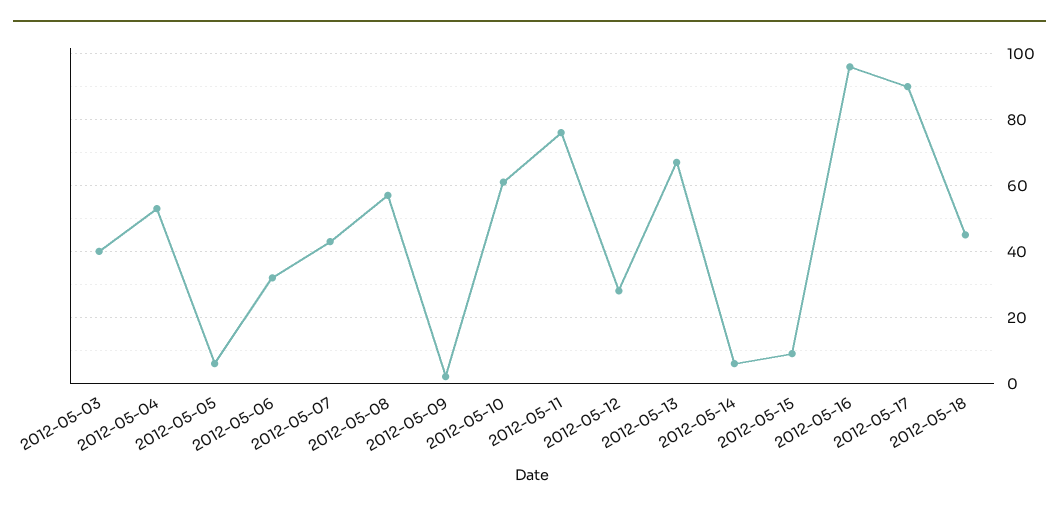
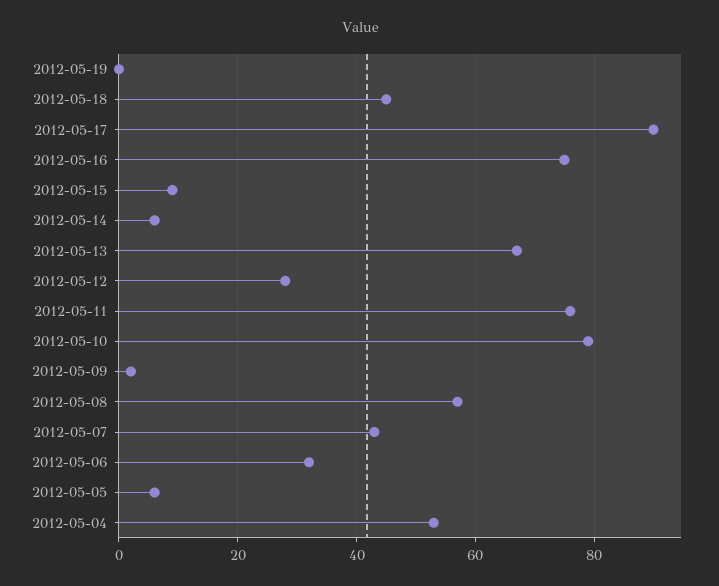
2012-05-03: 40 -> none
2012-05-10: 60 -> 80
2012-05-16: 95 -> 75
2012-05-19: none -> 0

